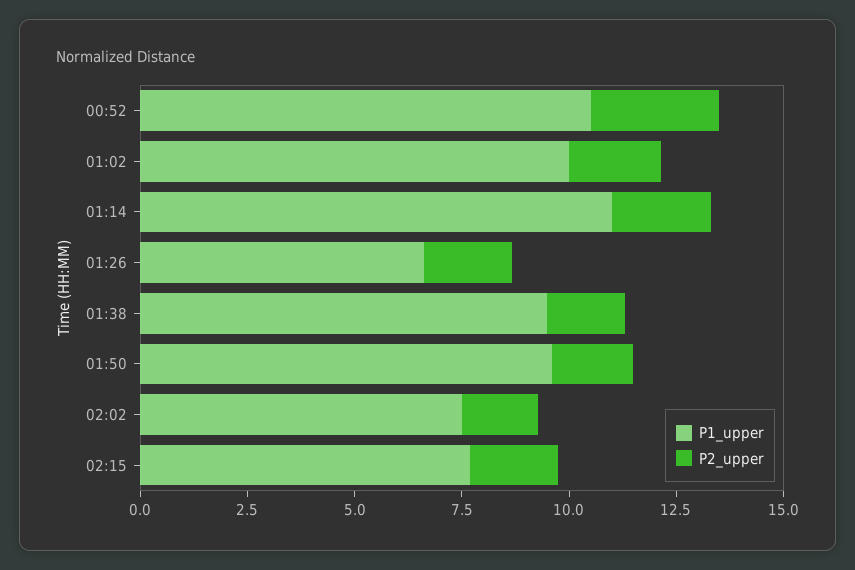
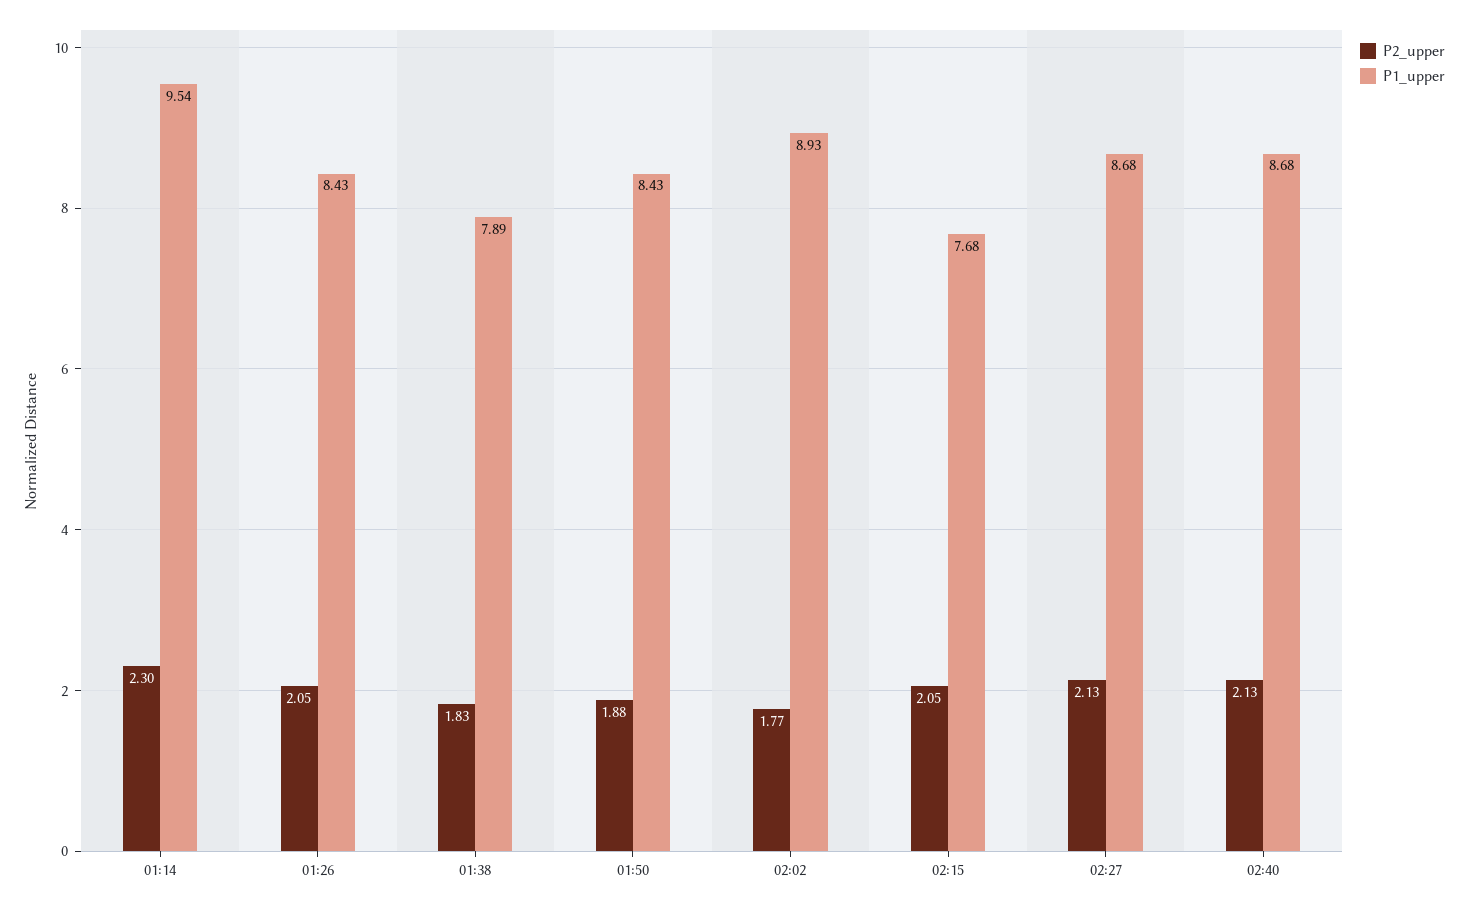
P1_upper, 00:52: 10.5 -> none
P2_upper, 00:52: 3 -> none
P1_upper, 01:02: 10 -> none
P2_upper, 01:02: 2 -> none
P1_upper, 01:14: 11 -> 9.54
P1_upper, 01:26: 6.5 -> 8.43
P1_upper, 01:38: 9.5 -> 7.89
P1_upper, 01:50: 9.5 -> 8.43
P1_upper, 02:02: 7.5 -> 8.93
P2_upper, 02:27: none -> 2.13
P1_upper, 02:27: none -> 8.68
P2_upper, 02:40: none -> 2.13
P1_upper, 02:40: none -> 8.68

